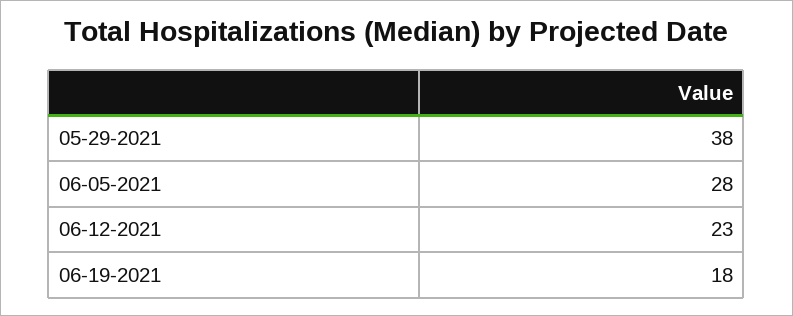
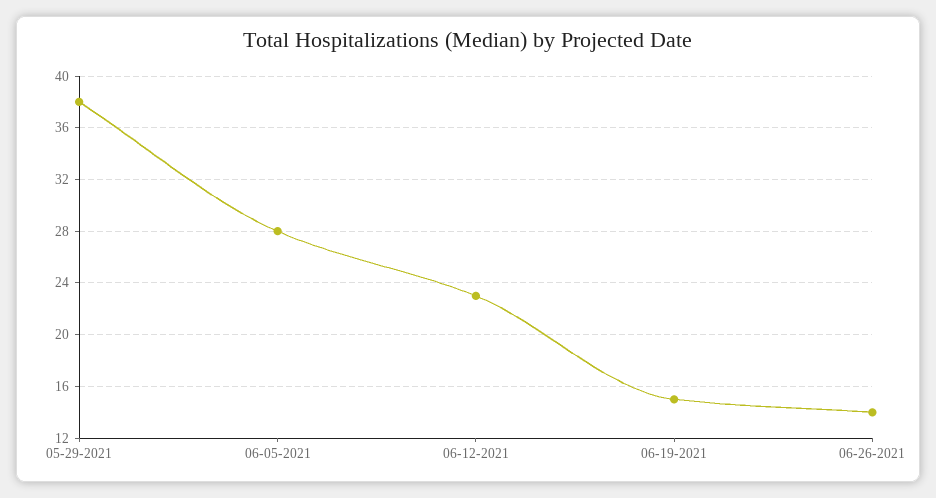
06-19-2021: 18 -> 15
06-26-2021: none -> 14

